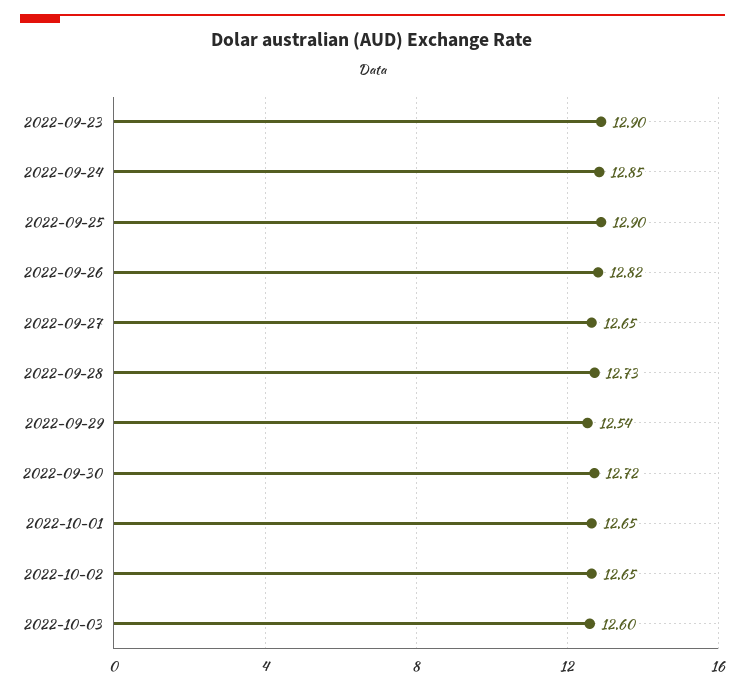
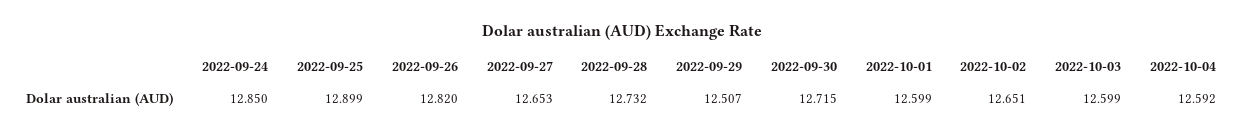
2022-09-23: 12.9 -> none
2022-09-29: 12.54 -> 12.507
2022-10-01: 12.65 -> 12.599
2022-10-04: none -> 12.592

